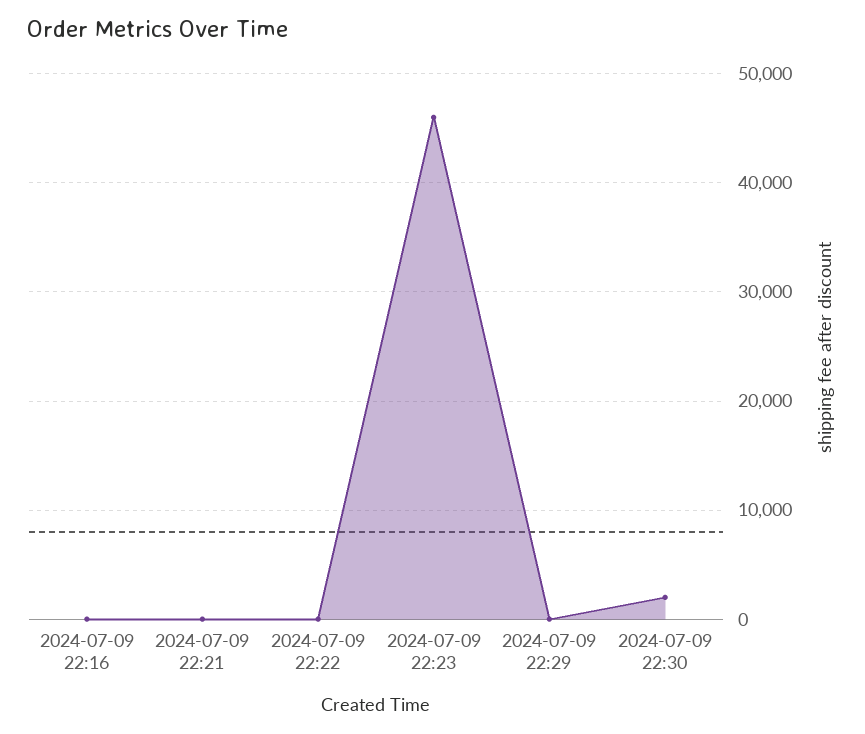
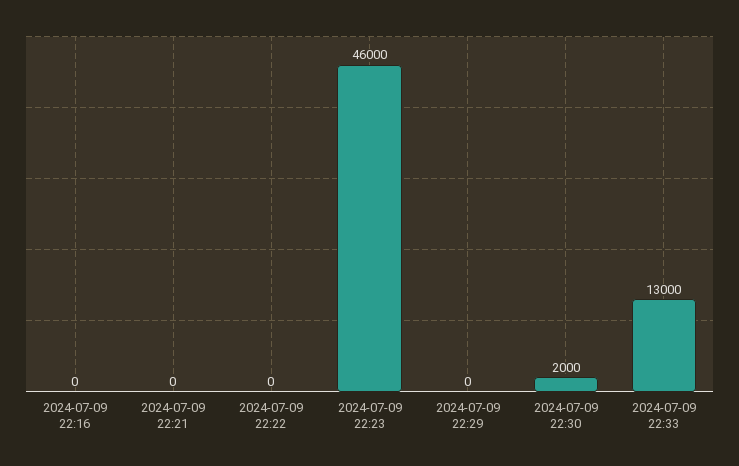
2024-07-09 22:33: none -> 13000

